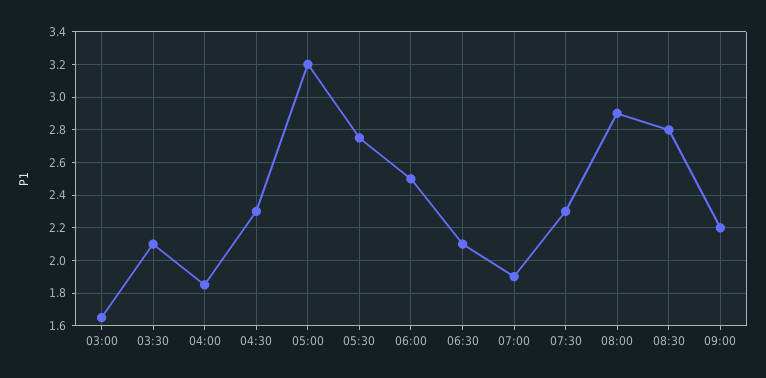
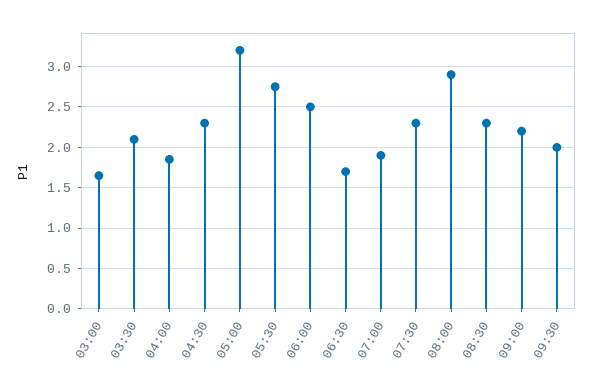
06:30: 2.1 -> 1.7
08:30: 2.8 -> 2.3
09:30: none -> 2

